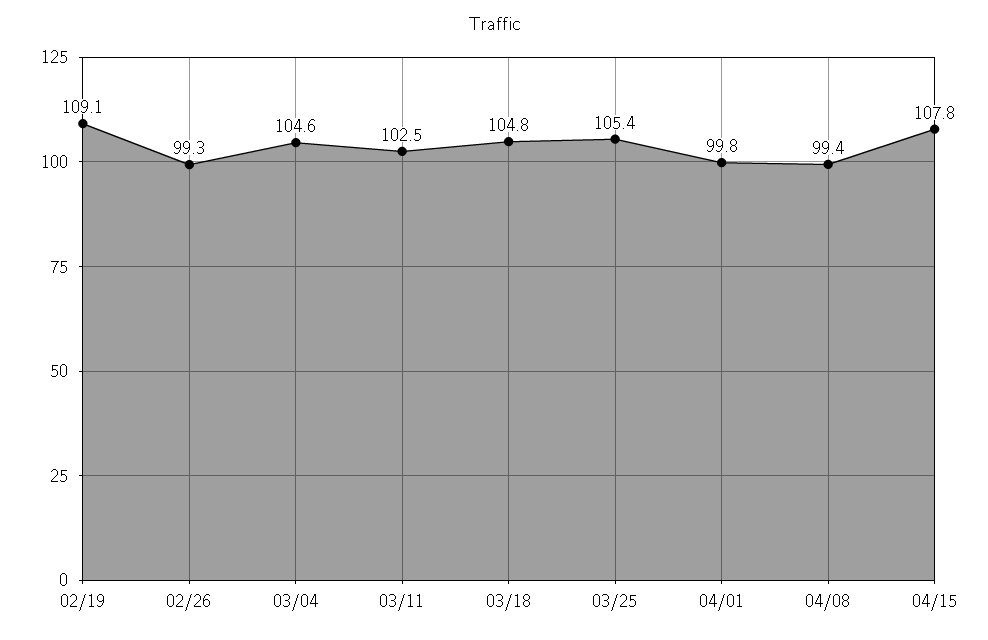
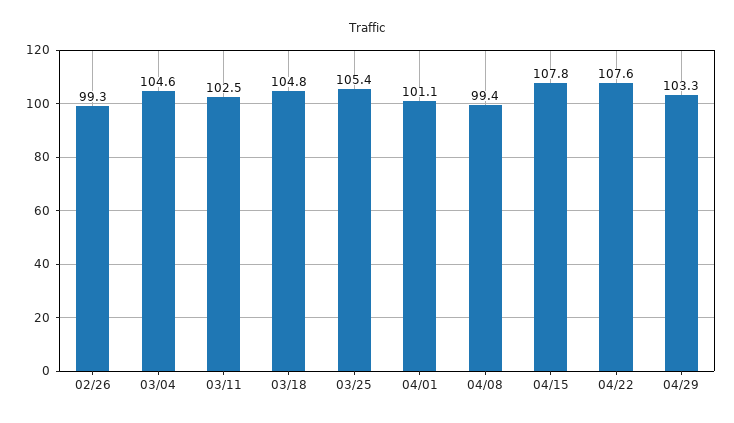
02/19: 109.1 -> none
04/01: 99.8 -> 101.1
04/22: none -> 107.6
04/29: none -> 103.3

